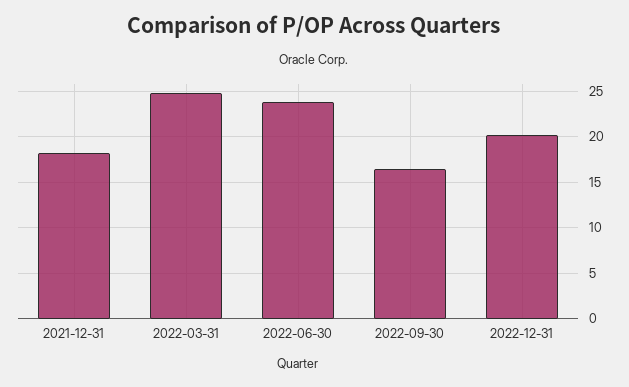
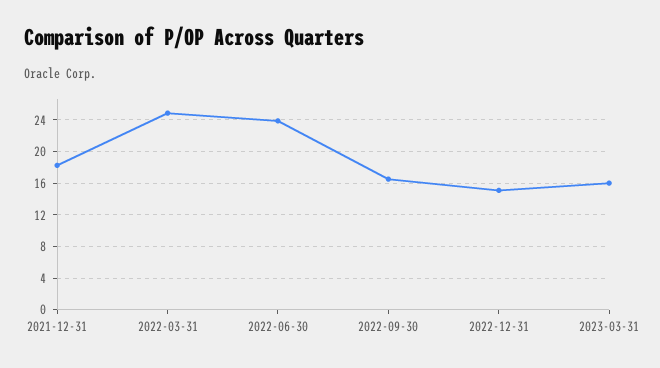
2022-12-31: 20 -> 15
2023-03-31: none -> 16

